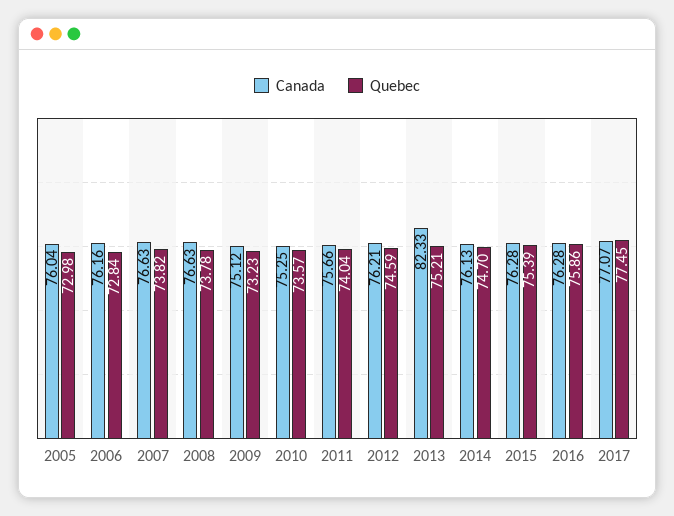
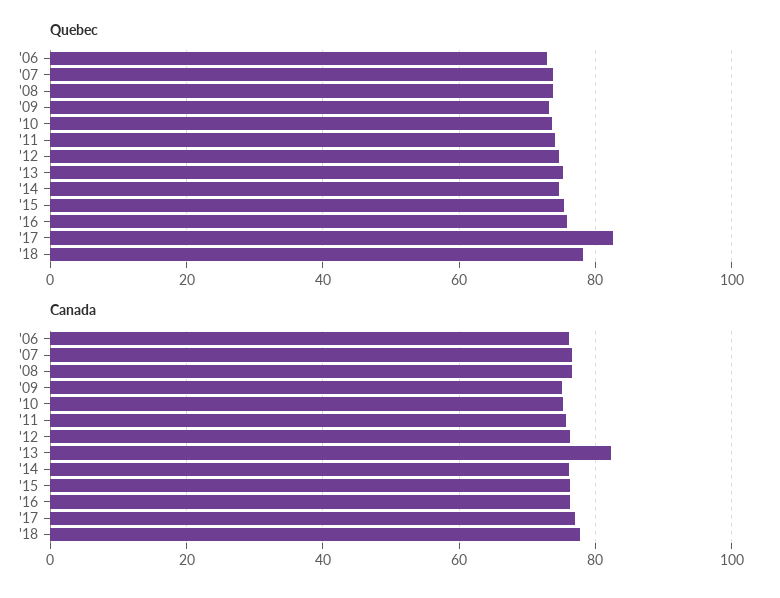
Canada, 2005: 76.04 -> none
Quebec, 2005: 72.98 -> none
Quebec, 2017: 77.45 -> 82
Quebec, '18: none -> 78
Canada, '18: none -> 78

